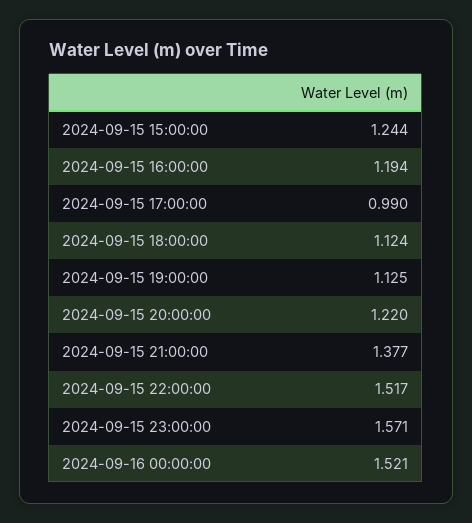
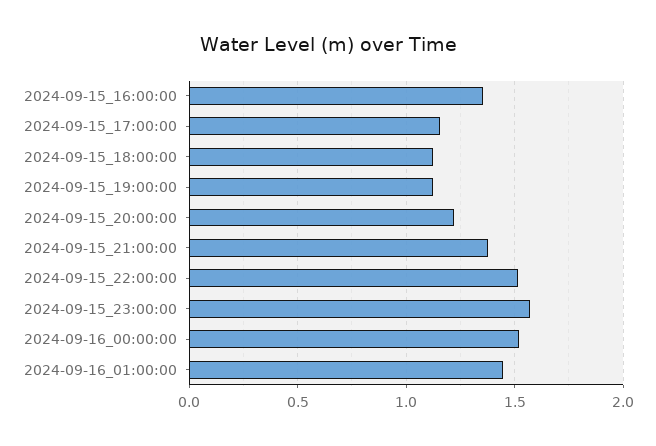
2024-09-15 15:00:00: 1.244 -> none
2024-09-15 16:00:00: 1.194 -> 1.35
2024-09-15 17:00:00: 0.99 -> 1.15
2024-09-16_01:00:00: none -> 1.45

